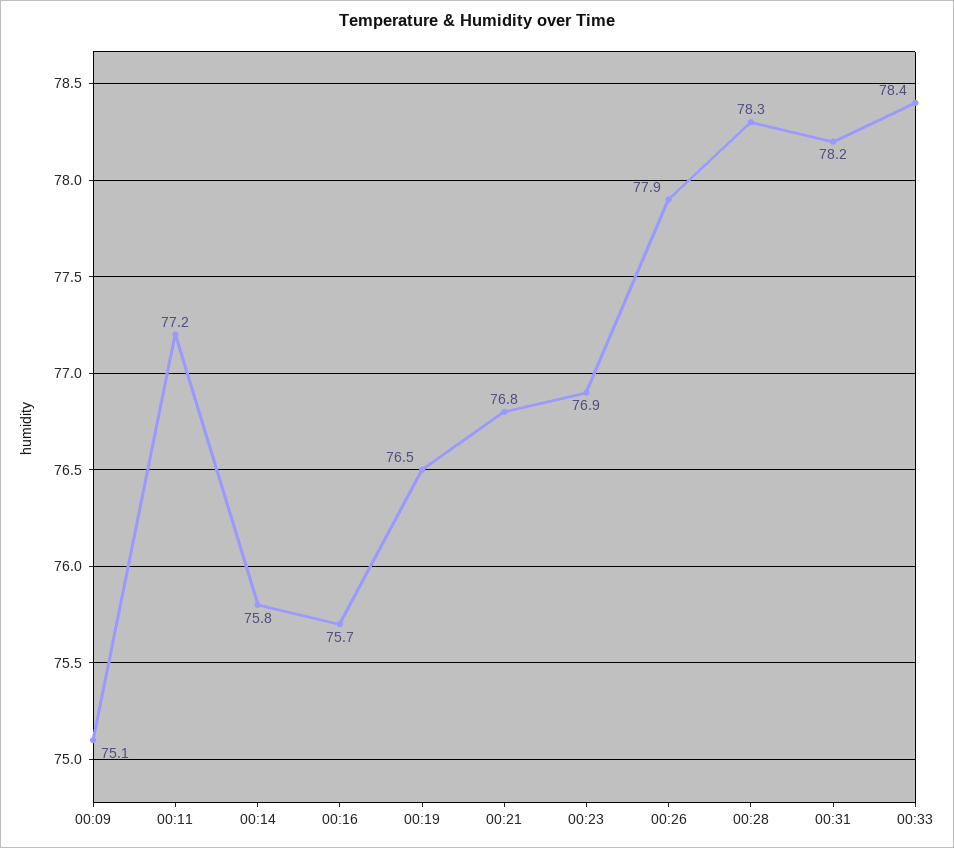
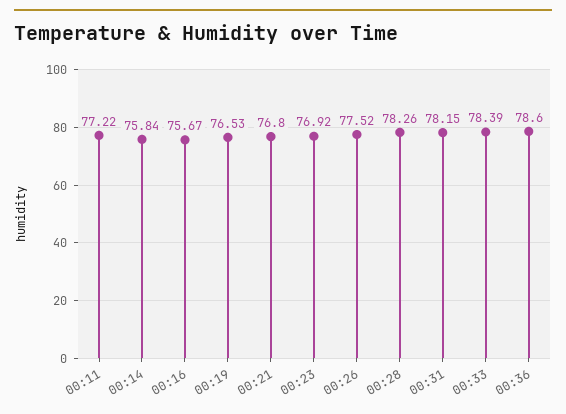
00:09: 75.1 -> none
00:26: 77.9 -> 77.52
00:36: none -> 78.6

